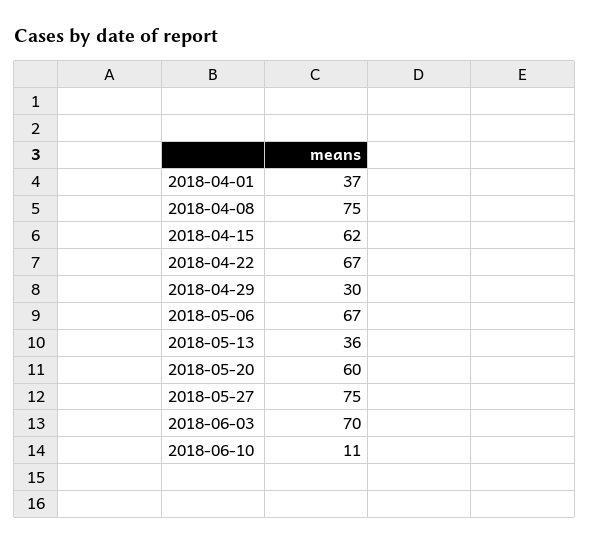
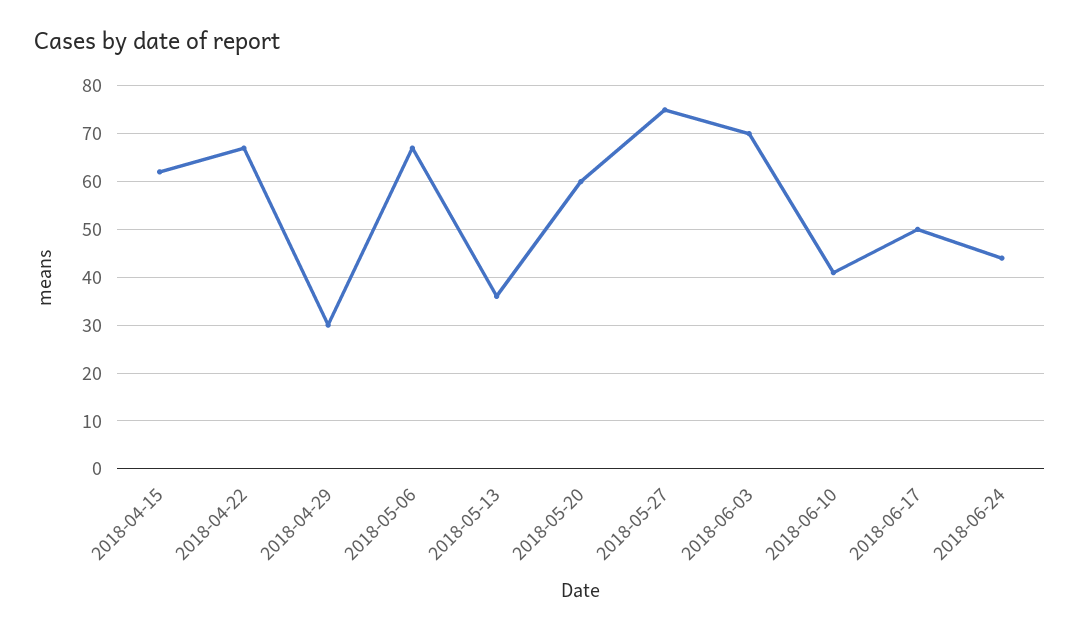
2018-04-01: 37 -> none
2018-04-08: 75 -> none
2018-06-10: 11 -> 40
2018-06-17: none -> 50
2018-06-24: none -> 45

